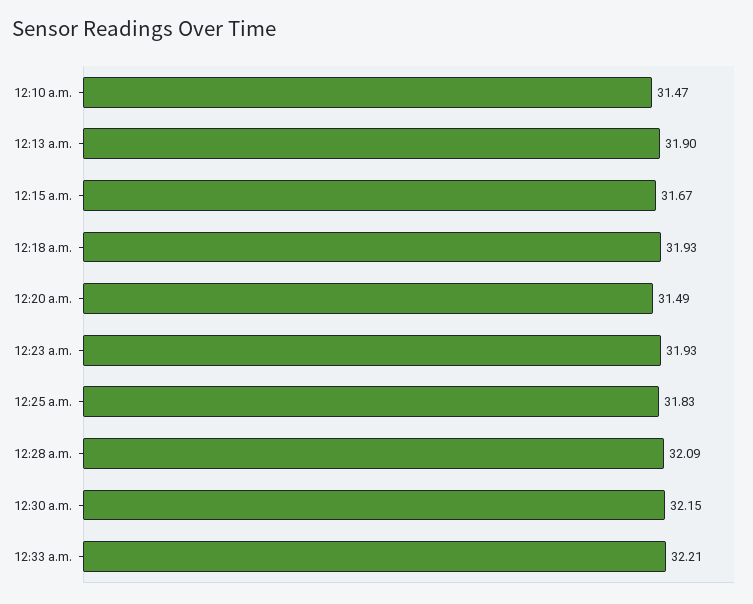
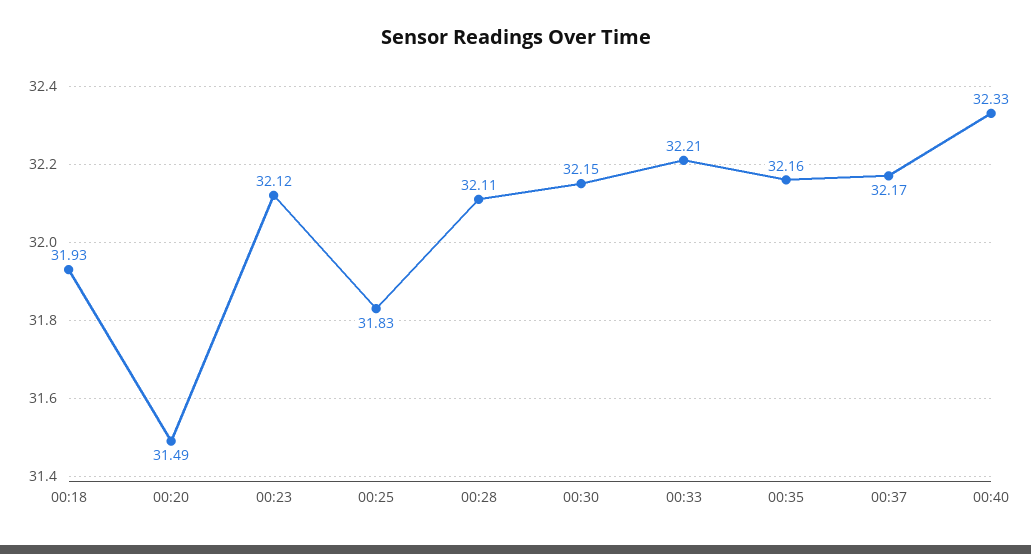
12:10 a.m.: 31.47 -> none
12:13 a.m.: 31.9 -> none
12:15 a.m.: 31.67 -> none
12:23 a.m.: 31.93 -> 32.12
12:28 a.m.: 32.09 -> 32.11
00:35: none -> 32.16
00:37: none -> 32.17
00:40: none -> 32.33

